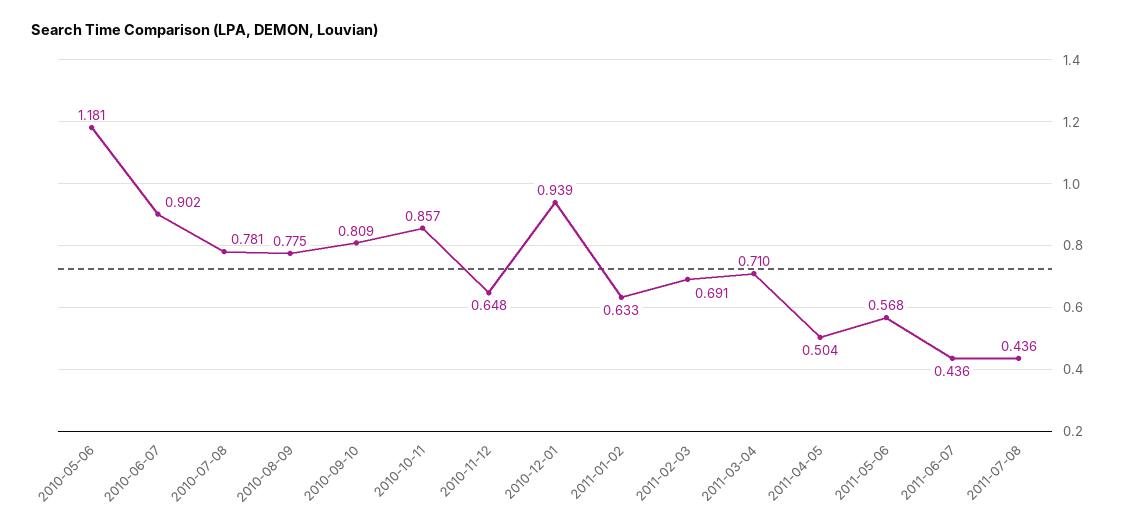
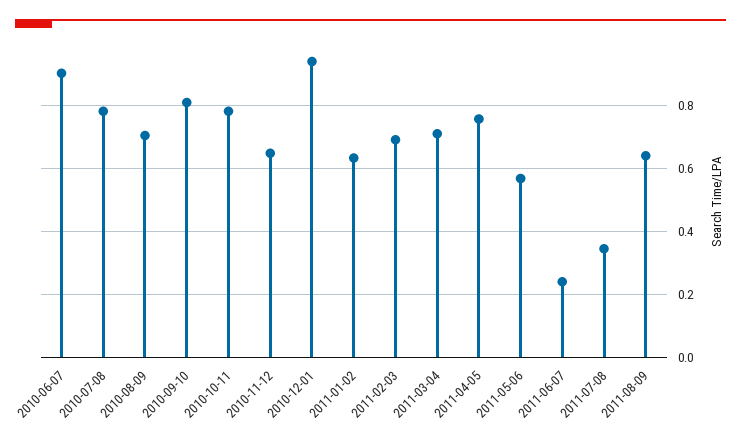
2010-05-06: 1.181 -> none
2010-08-09: 0.775 -> 0.7
2010-10-11: 0.857 -> 0.78
2011-04-05: 0.504 -> 0.76
2011-06-07: 0.436 -> 0.24
2011-07-08: 0.436 -> 0.34
2011-08-09: none -> 0.64

